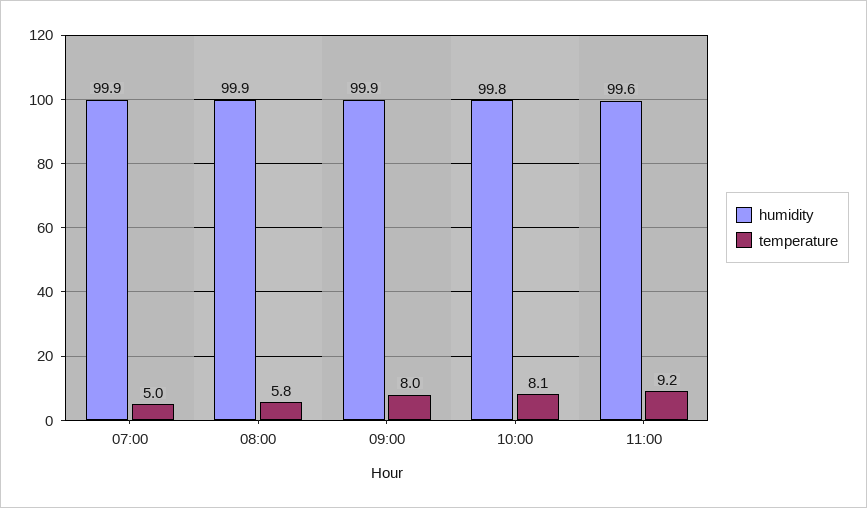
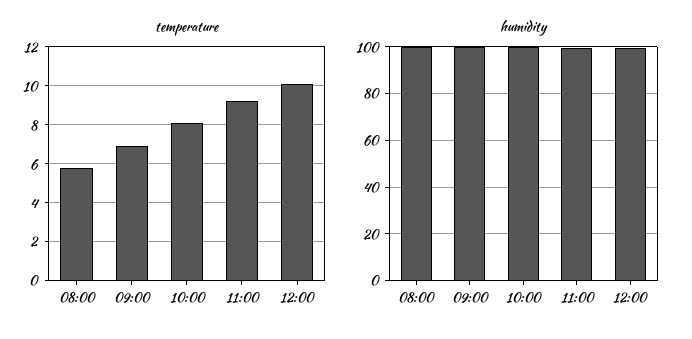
humidity, 07:00: 99.9 -> none
temperature, 07:00: 5 -> none
temperature, 09:00: 8 -> 7
temperature, 12:00: none -> 10
humidity, 12:00: none -> 100

